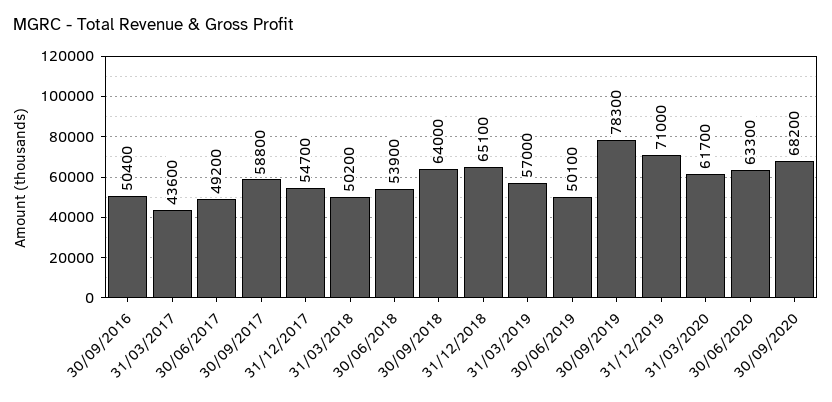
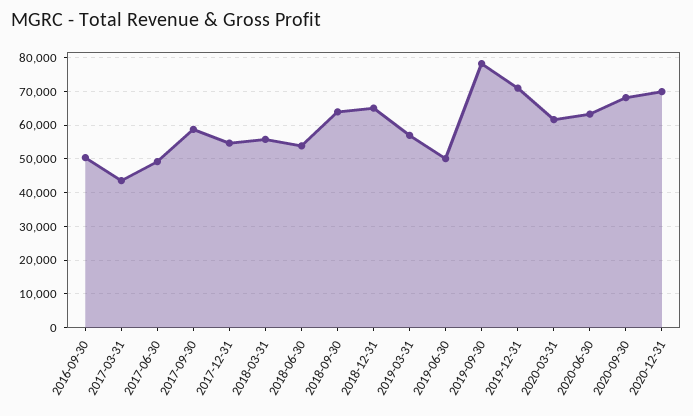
31/03/2018: 50200 -> 56000
2020-12-31: none -> 70000

